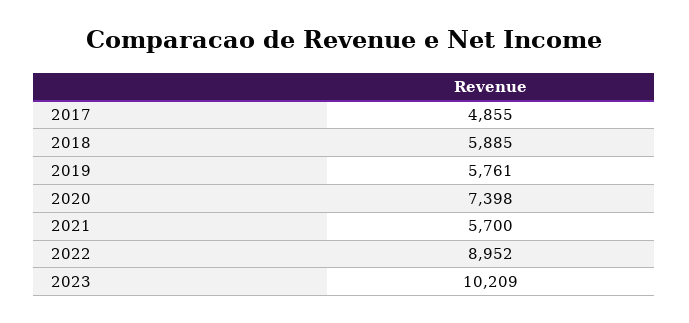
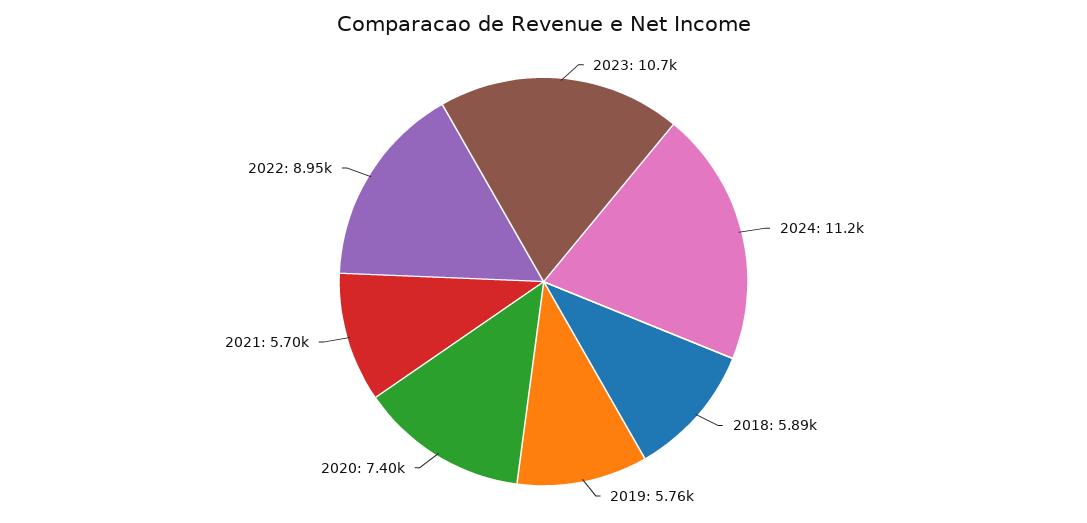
2017: 4855 -> none
2023: 10209 -> 10700
2024: none -> 11200

